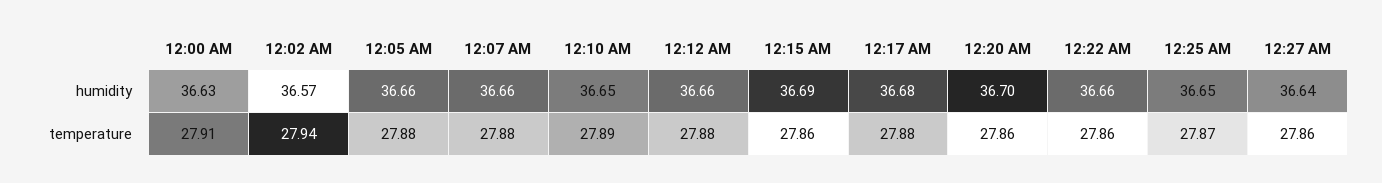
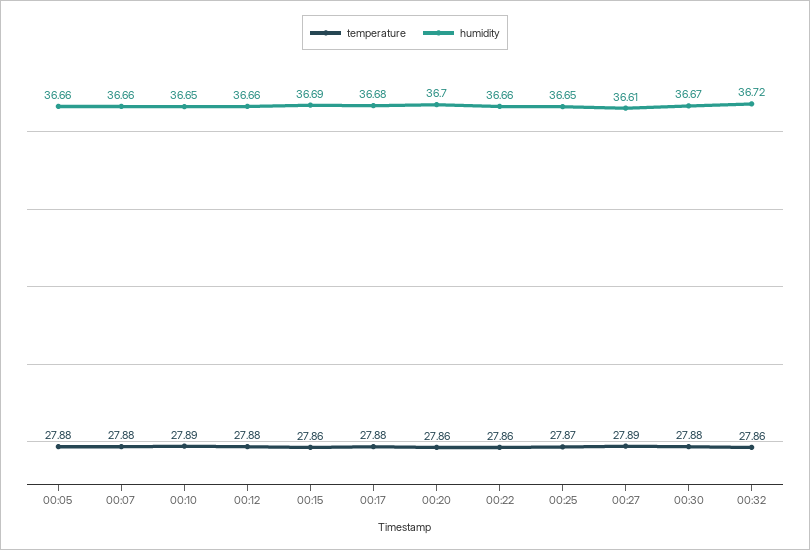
humidity, 12:00 AM: 36.63 -> none
humidity, 12:02 AM: 36.57 -> none
humidity, 12:27 AM: 36.64 -> 36.61
temperature, 12:00 AM: 27.91 -> none
temperature, 12:02 AM: 27.94 -> none
temperature, 12:27 AM: 27.86 -> 27.89
temperature, 00:30: none -> 27.88
humidity, 00:30: none -> 36.67
temperature, 00:32: none -> 27.86
humidity, 00:32: none -> 36.72

